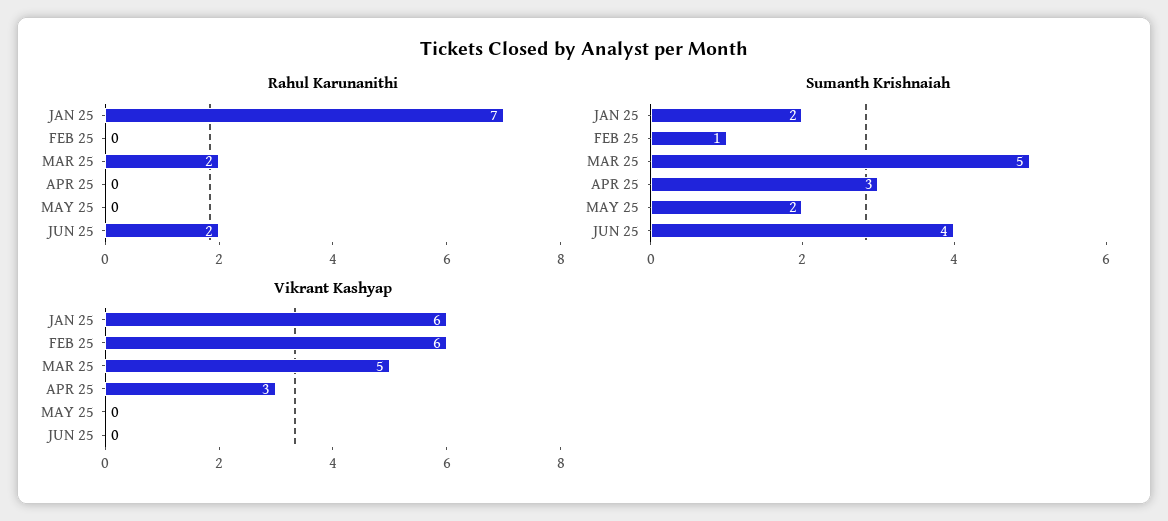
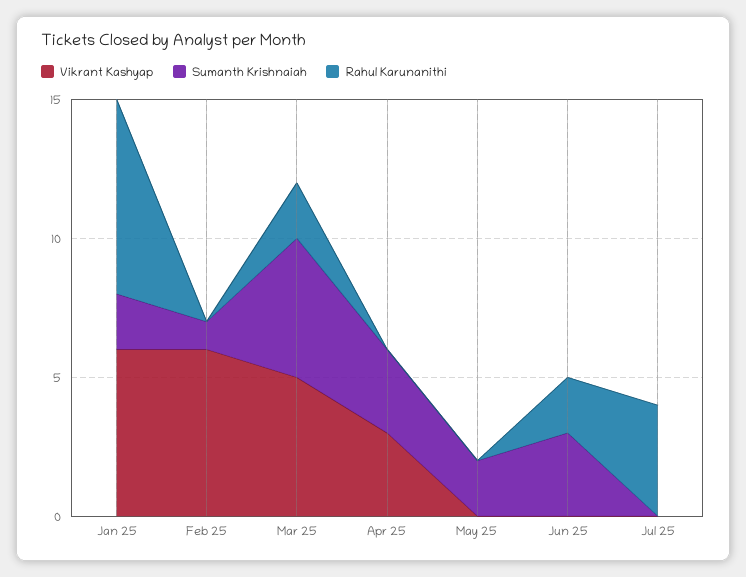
Sumanth Krishnaiah, JUN 25: 4 -> 3
Vikrant Kashyap, Jul 25: none -> 0
Sumanth Krishnaiah, Jul 25: none -> 0
Rahul Karunanithi, Jul 25: none -> 4

